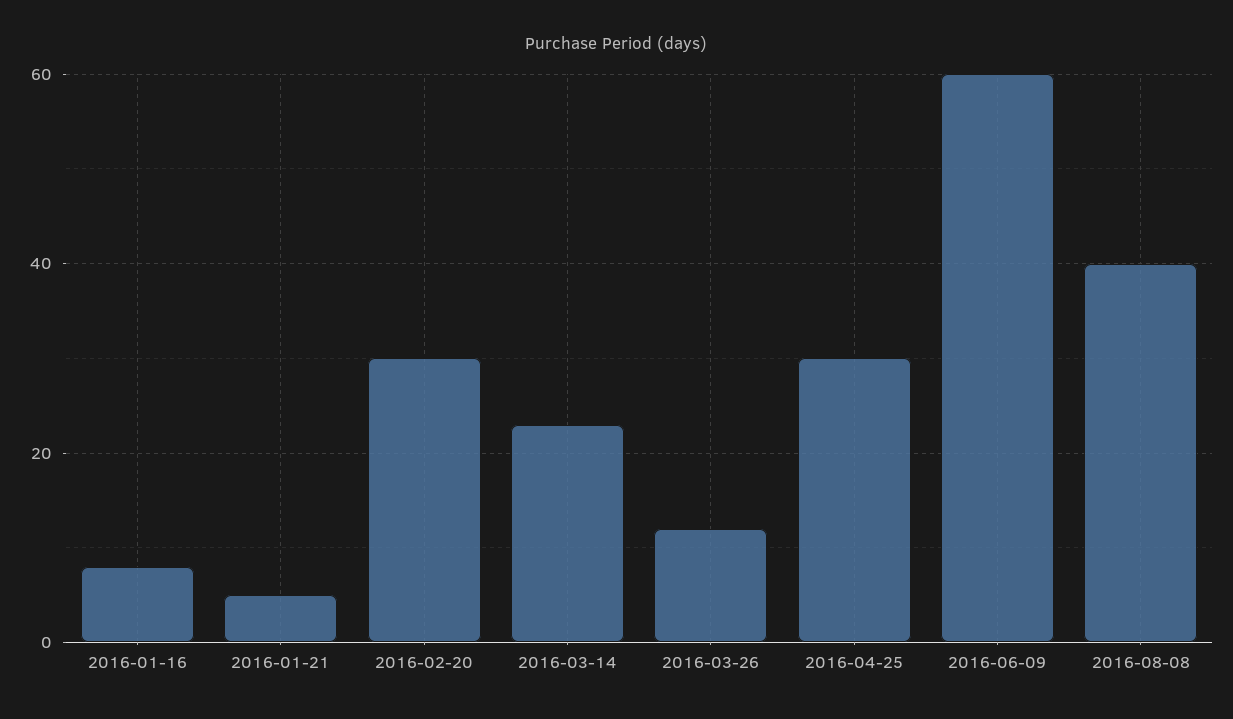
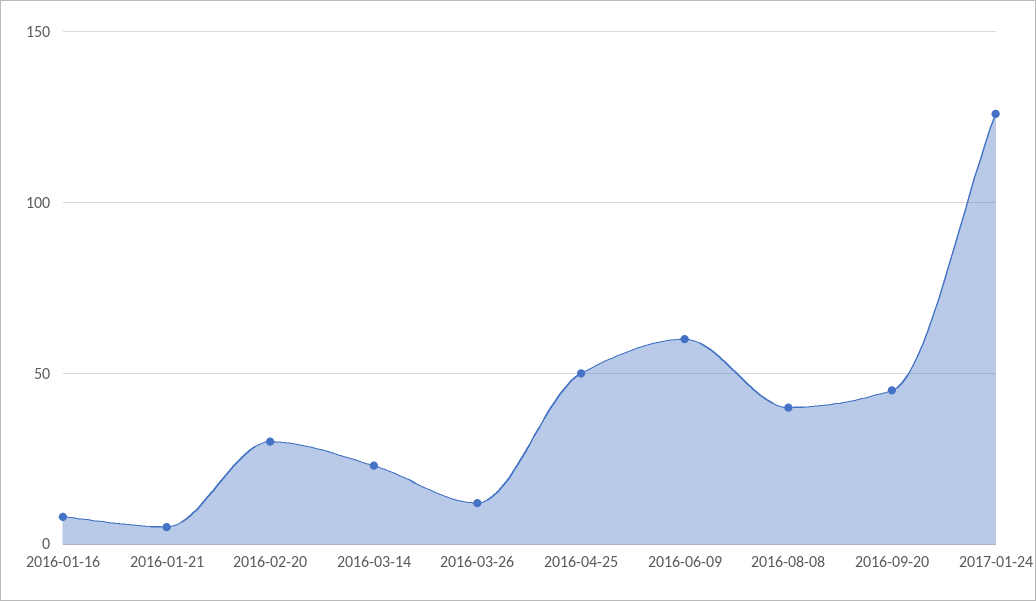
2016-04-25: 30 -> 50
2016-09-20: none -> 45
2017-01-24: none -> 125

